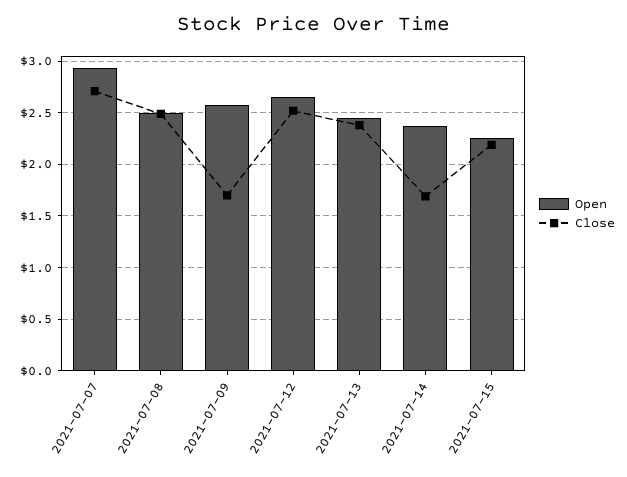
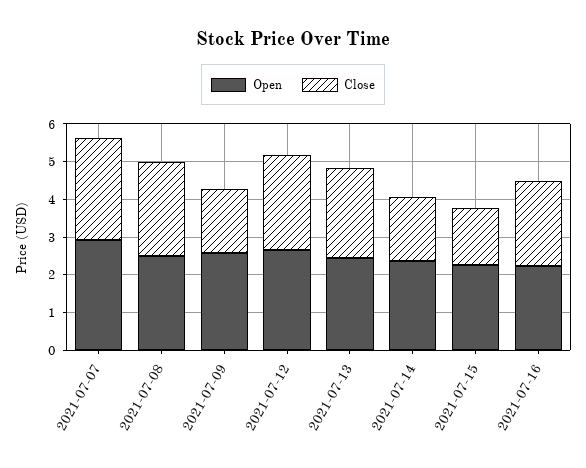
Close, 2021-07-15: 2.2 -> 1.5
Open, 2021-07-16: none -> 2.25
Close, 2021-07-16: none -> 2.25

